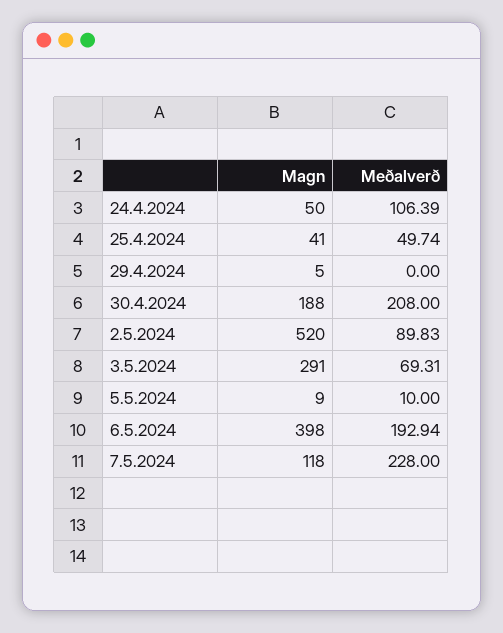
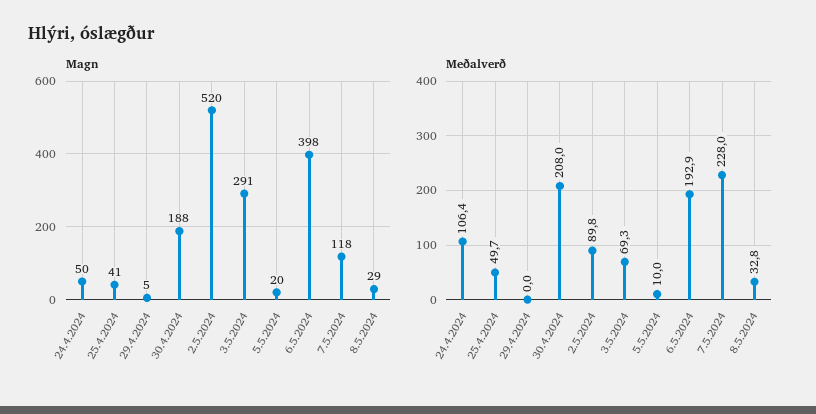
Magn, 5.5.2024: 9 -> 20
Magn, 8.5.2024: none -> 29
Meðalverð, 8.5.2024: none -> 32.8

